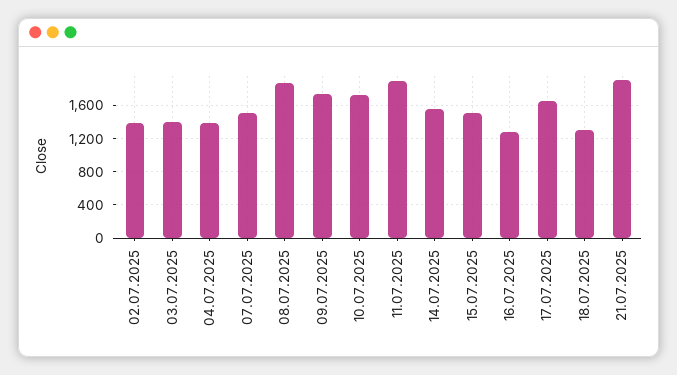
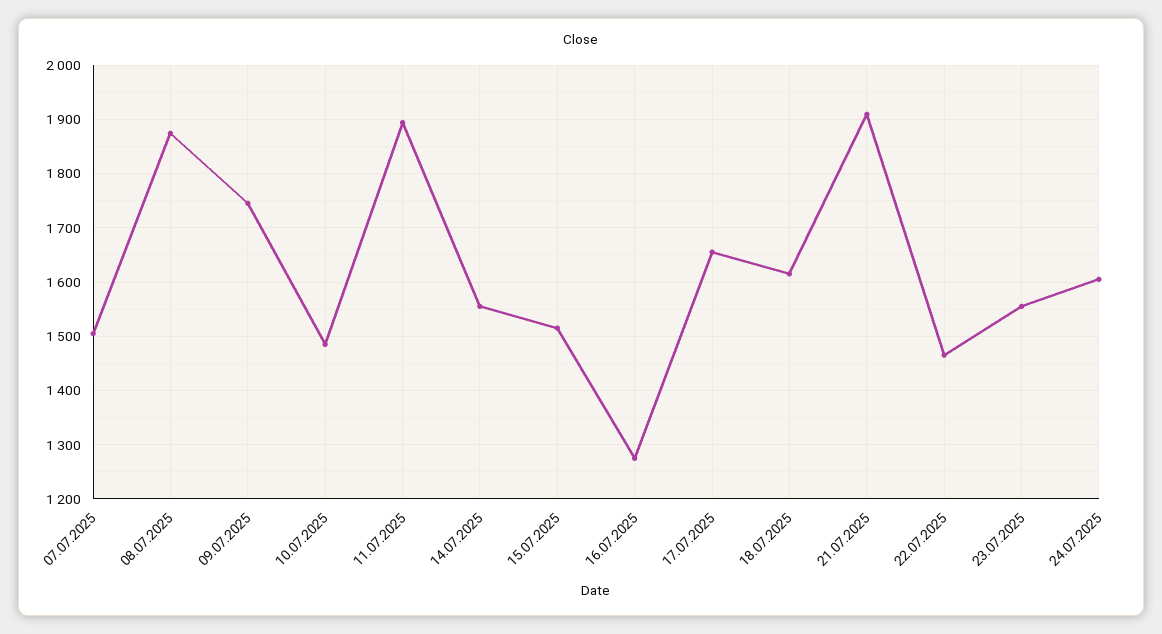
02.07.2025: 1400 -> none
03.07.2025: 1400 -> none
04.07.2025: 1400 -> none
10.07.2025: 1700 -> 1480
18.07.2025: 1300 -> 1620
22.07.2025: none -> 1460
23.07.2025: none -> 1560
24.07.2025: none -> 1600

